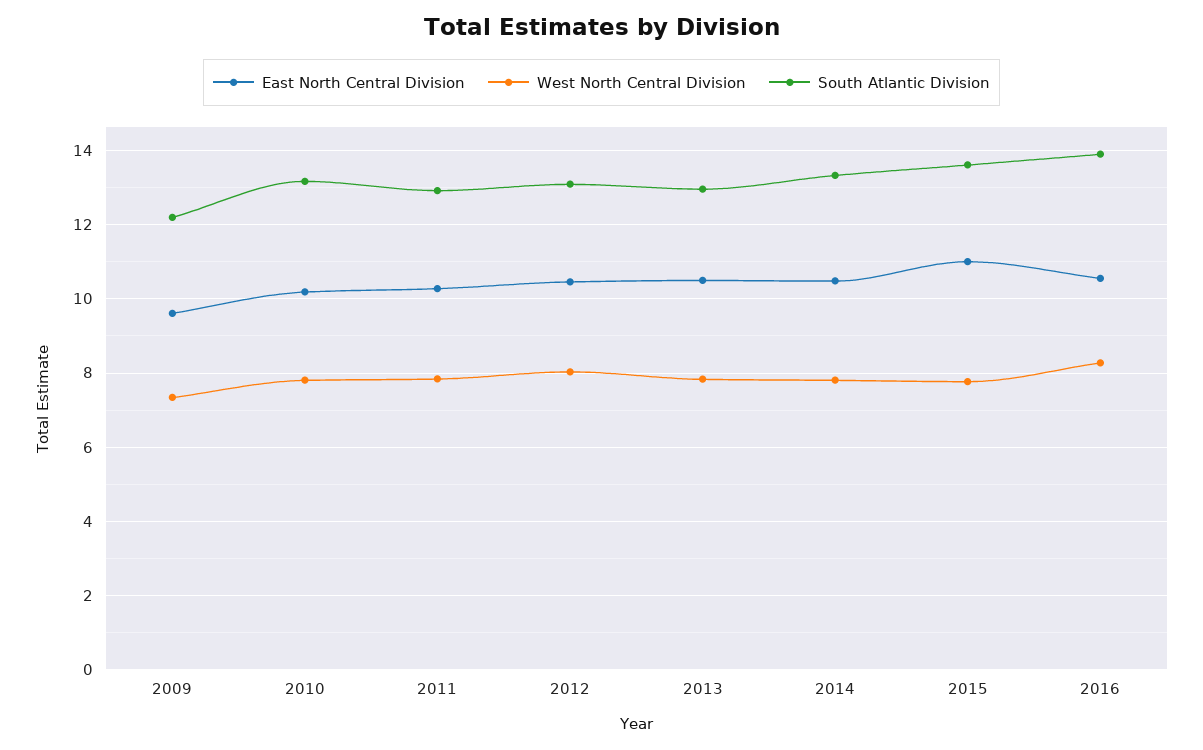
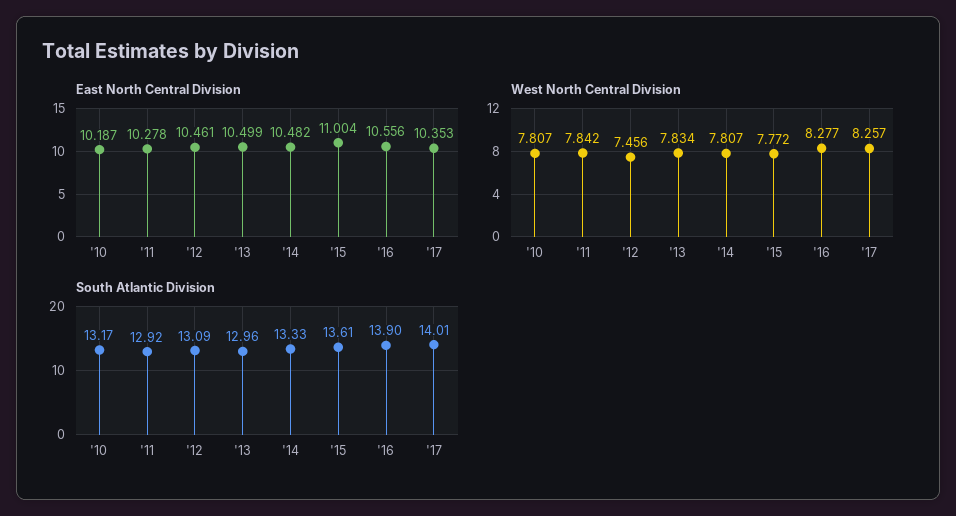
East North Central Division, 2009: 9.6 -> none
West North Central Division, 2009: 7.4 -> none
South Atlantic Division, 2009: 12.2 -> none
West North Central Division, 2012: 8 -> 7.456
East North Central Division, '17: none -> 10.353
West North Central Division, '17: none -> 8.257
South Atlantic Division, '17: none -> 14.01

